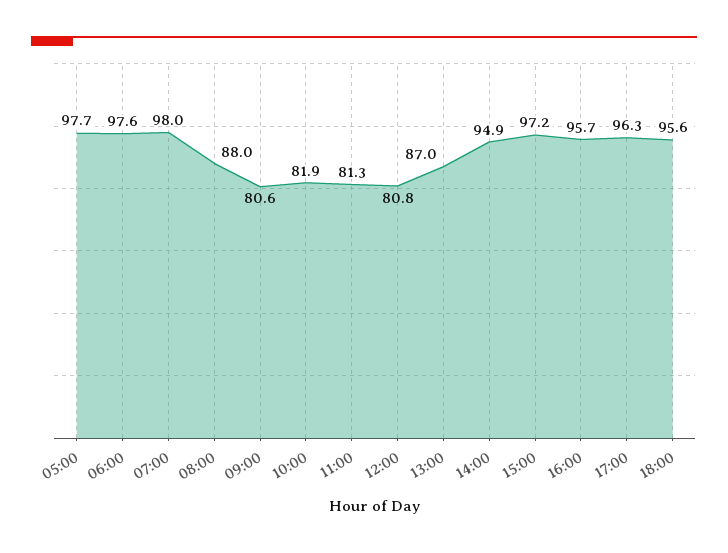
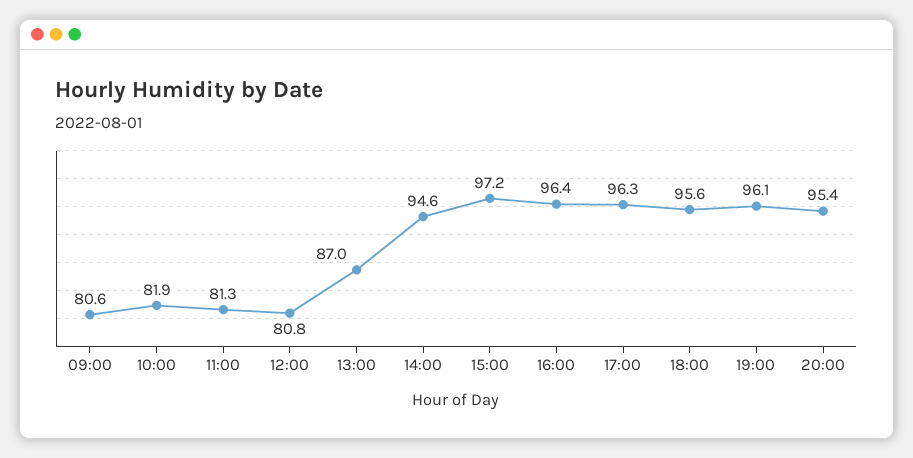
05:00: 97.7 -> none
06:00: 97.6 -> none
07:00: 98 -> none
08:00: 88 -> none
14:00: 94.9 -> 94.6
16:00: 95.7 -> 96.4
19:00: none -> 96.1
20:00: none -> 95.4

